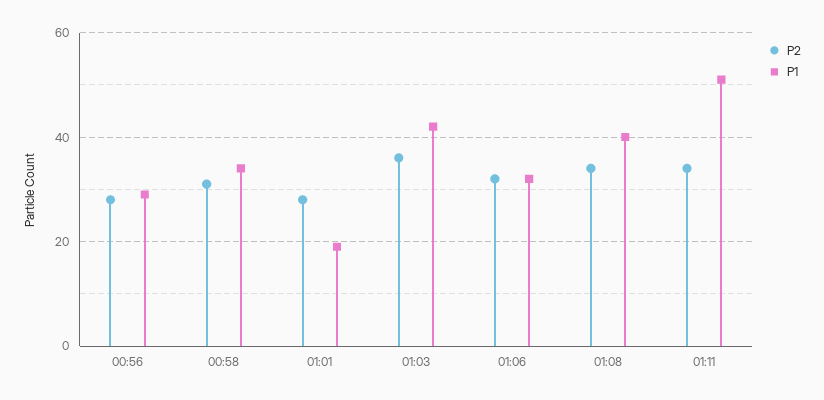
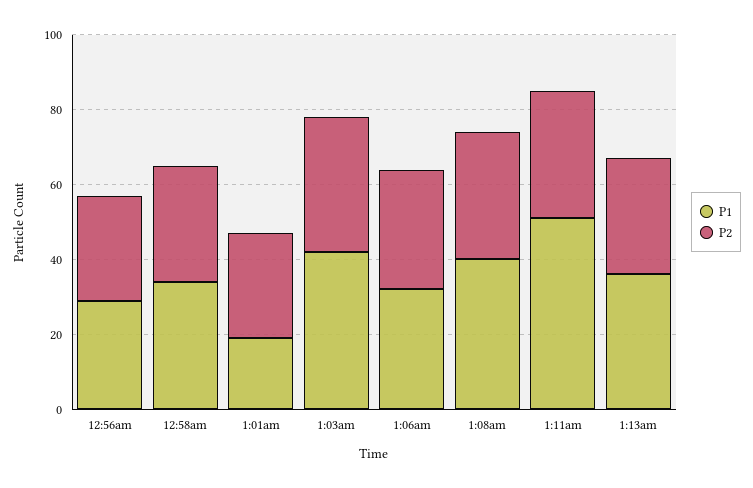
P1, 1:13am: none -> 35
P2, 1:13am: none -> 30

